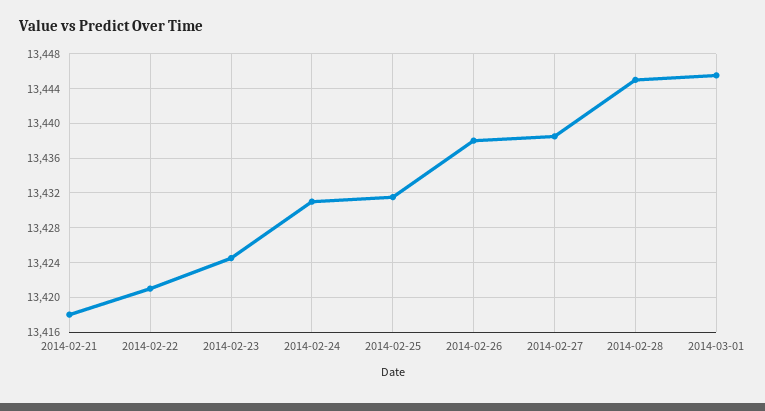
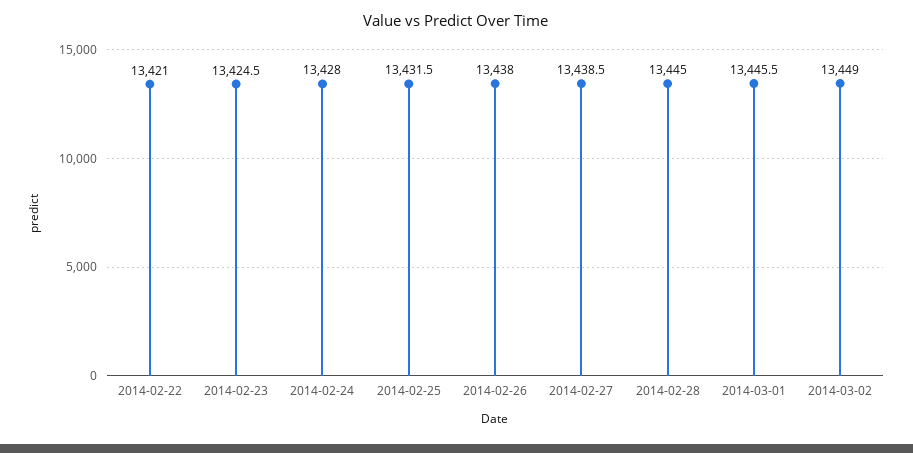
2014-02-21: 13418 -> none
2014-02-24: 13431 -> 13428
2014-03-02: none -> 13449

